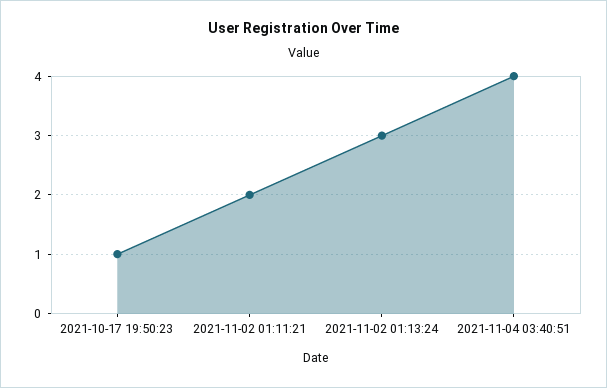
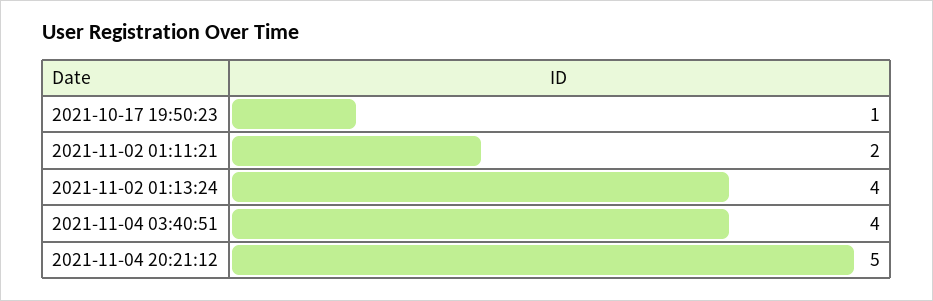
2021-11-02 01:13:24: 3 -> 4
2021-11-04 20:21:12: none -> 5

